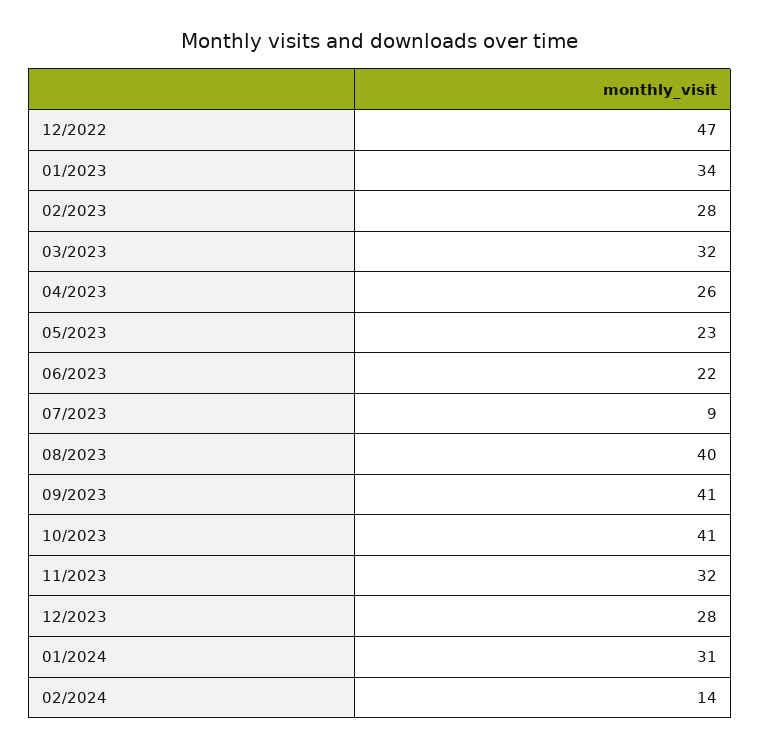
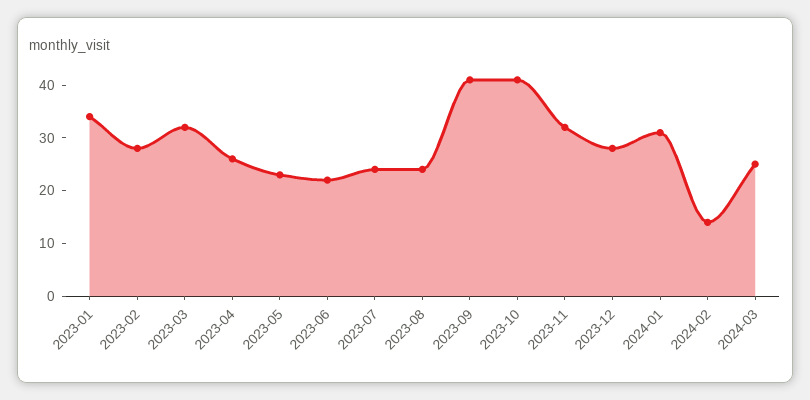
12/2022: 47 -> none
07/2023: 9 -> 25
08/2023: 40 -> 25
2024-03: none -> 25

